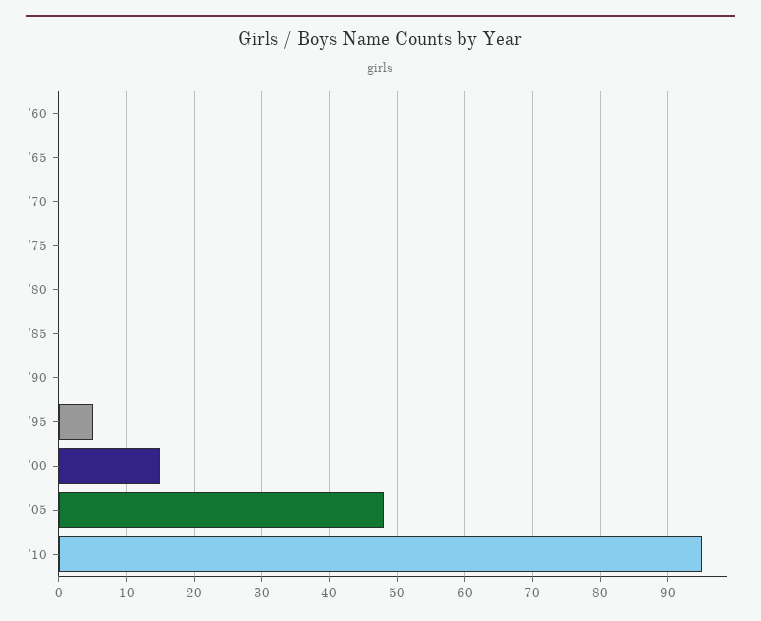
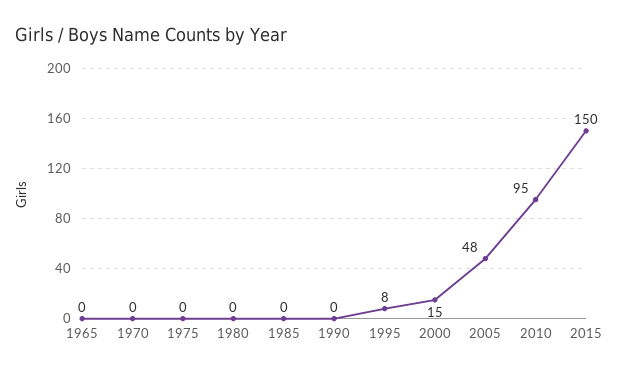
'60: 0 -> none
'95: 5 -> 8
2015: none -> 150

